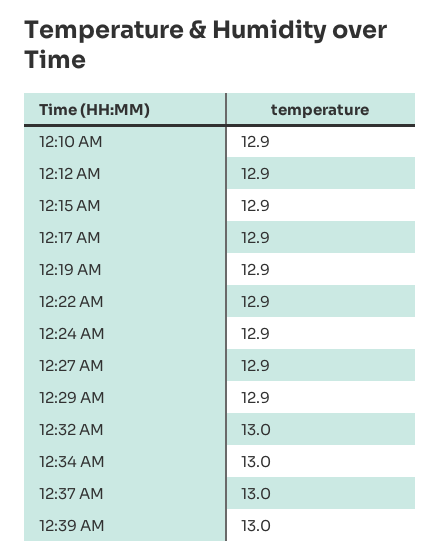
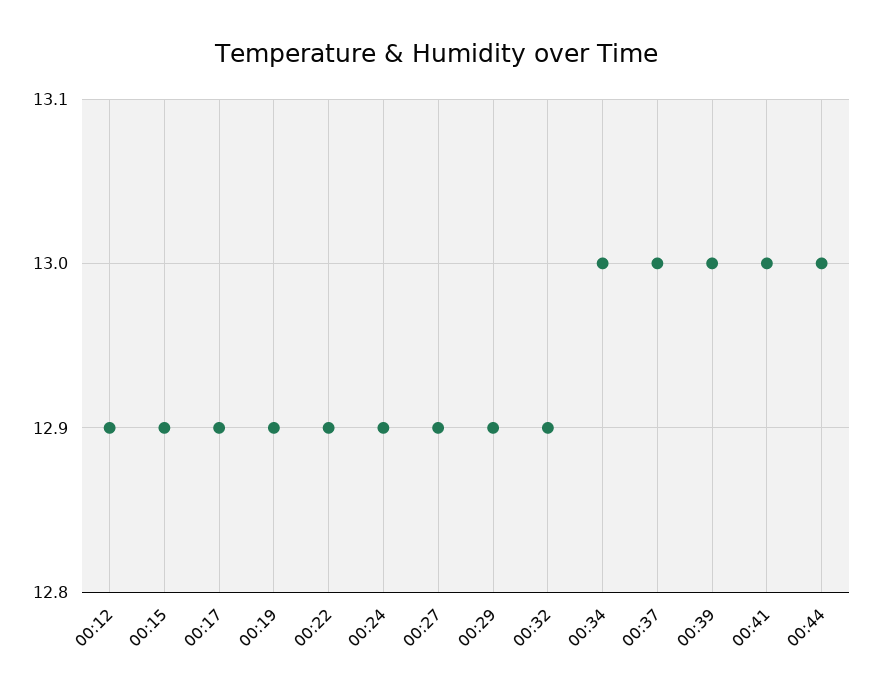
12:10 AM: 12.9 -> none
12:32 AM: 13 -> 12.9
00:41: none -> 13
00:44: none -> 13

